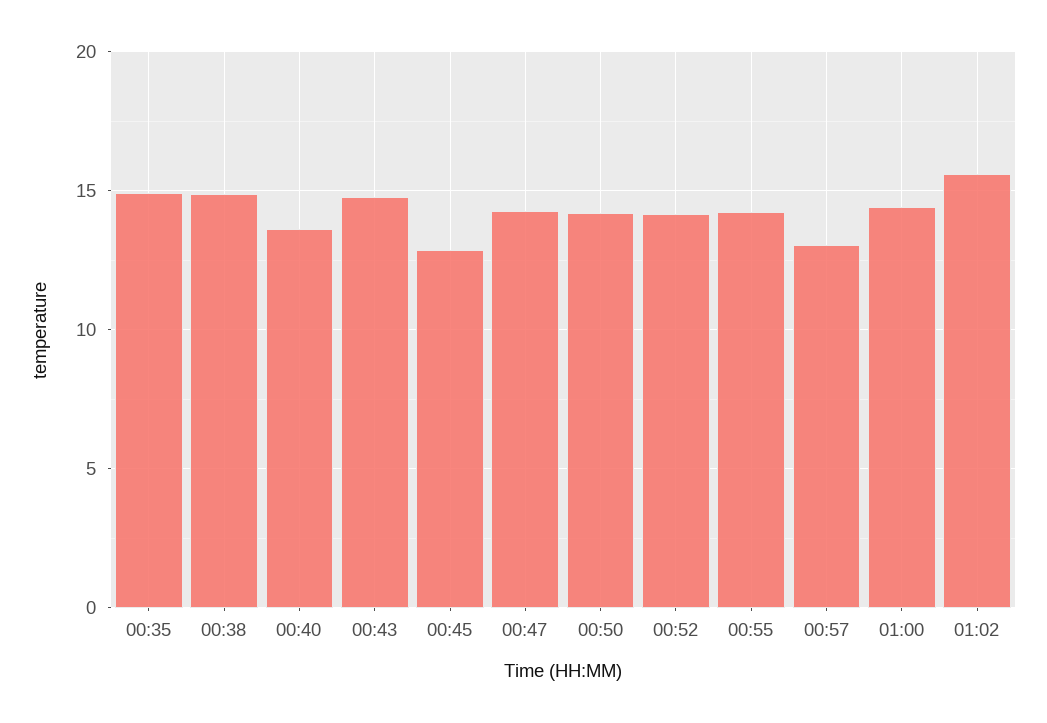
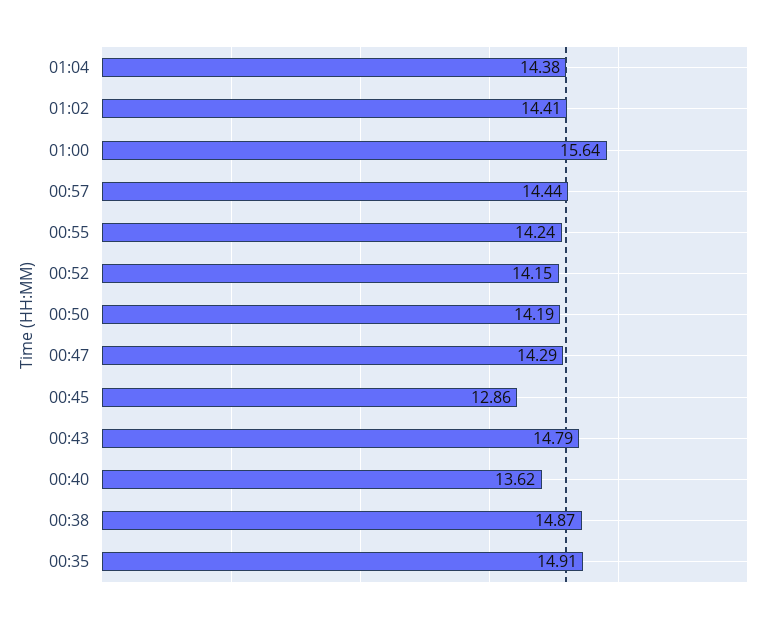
00:57: 13 -> 14.44
01:00: 14.5 -> 15.64
01:02: 15.5 -> 14.41
01:04: none -> 14.38

